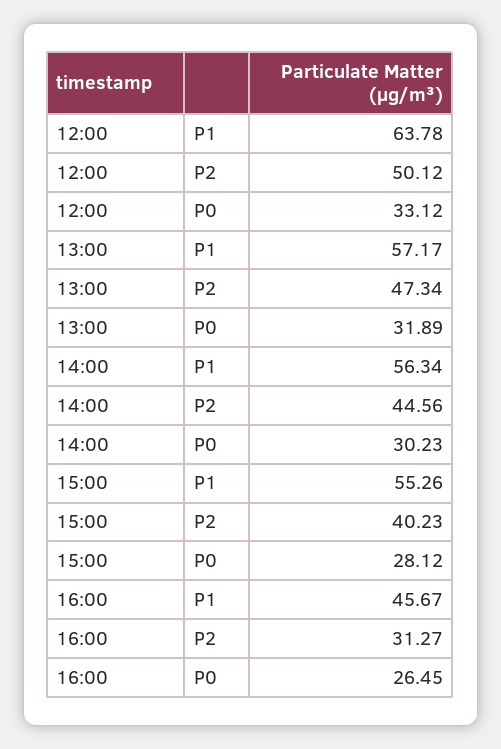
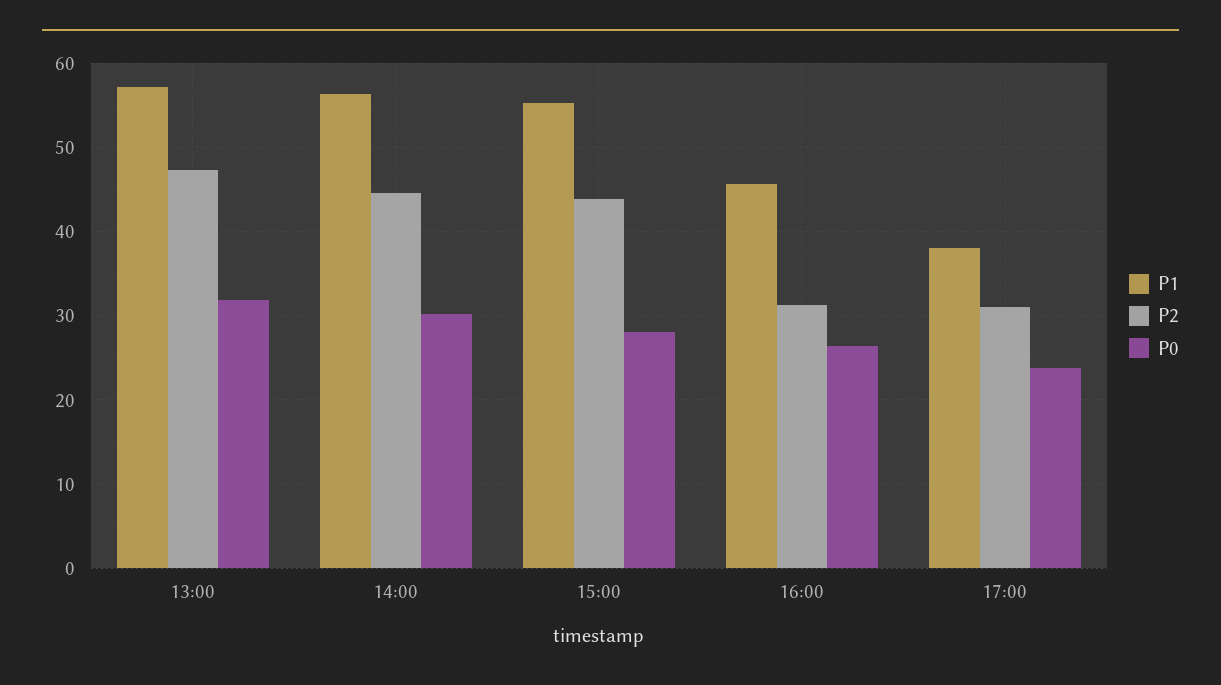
P1, 12:00: 63.78 -> none
P2, 12:00: 50.12 -> none
P0, 12:00: 33.12 -> none
P2, 15:00: 40.23 -> 44
P1, 17:00: none -> 38
P2, 17:00: none -> 31
P0, 17:00: none -> 24

